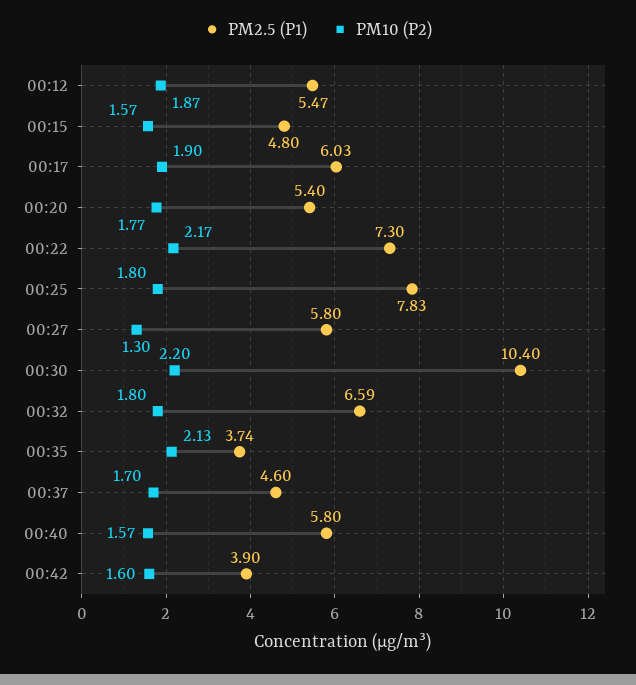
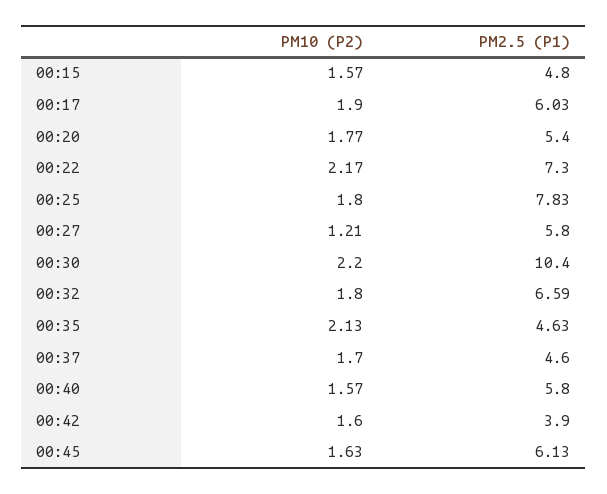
PM2.5 (P1), 00:12: 5.47 -> none
PM10 (P2), 00:12: 1.87 -> none
PM10 (P2), 00:27: 1.3 -> 1.21
PM2.5 (P1), 00:35: 3.74 -> 4.63
PM10 (P2), 00:45: none -> 1.63
PM2.5 (P1), 00:45: none -> 6.13

